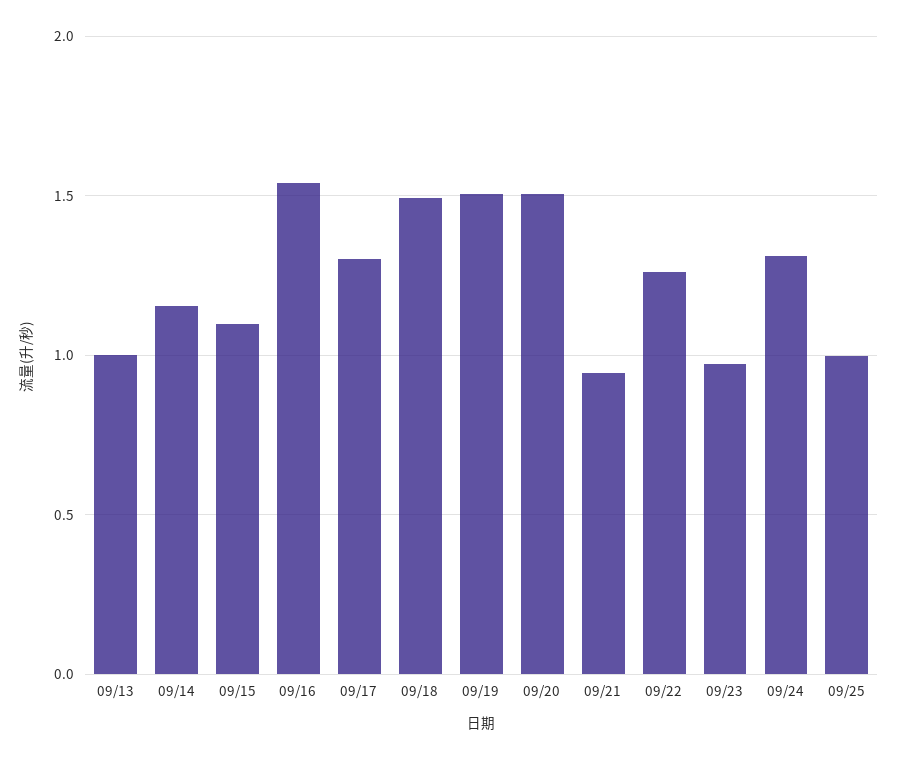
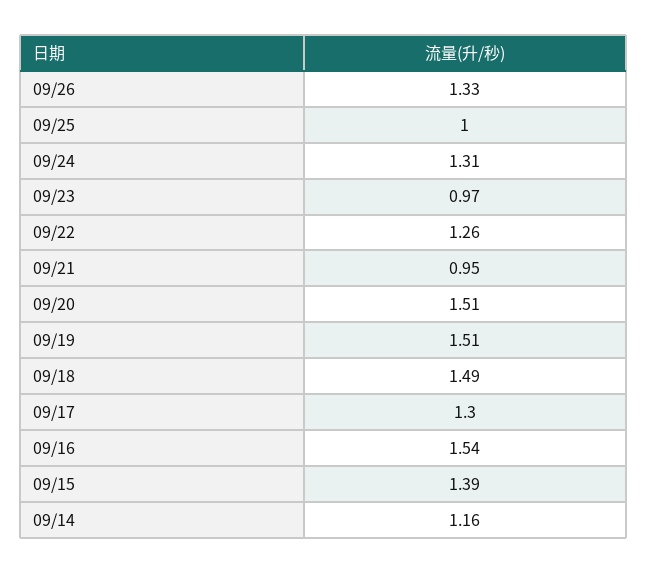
09/13: 1 -> none
09/15: 1.1 -> 1.39
09/26: none -> 1.33

